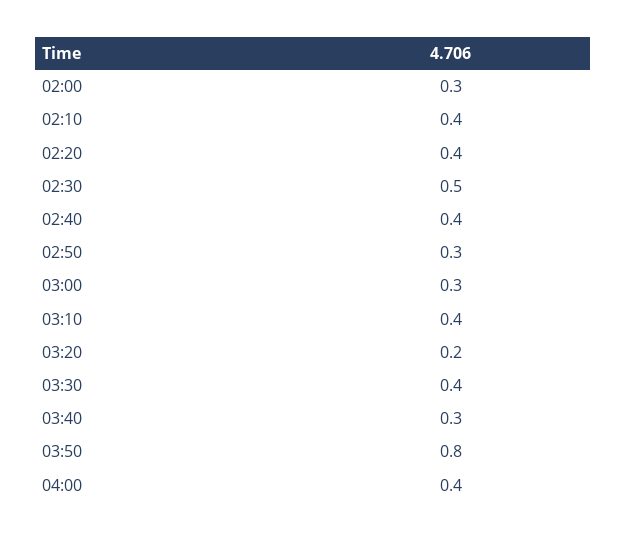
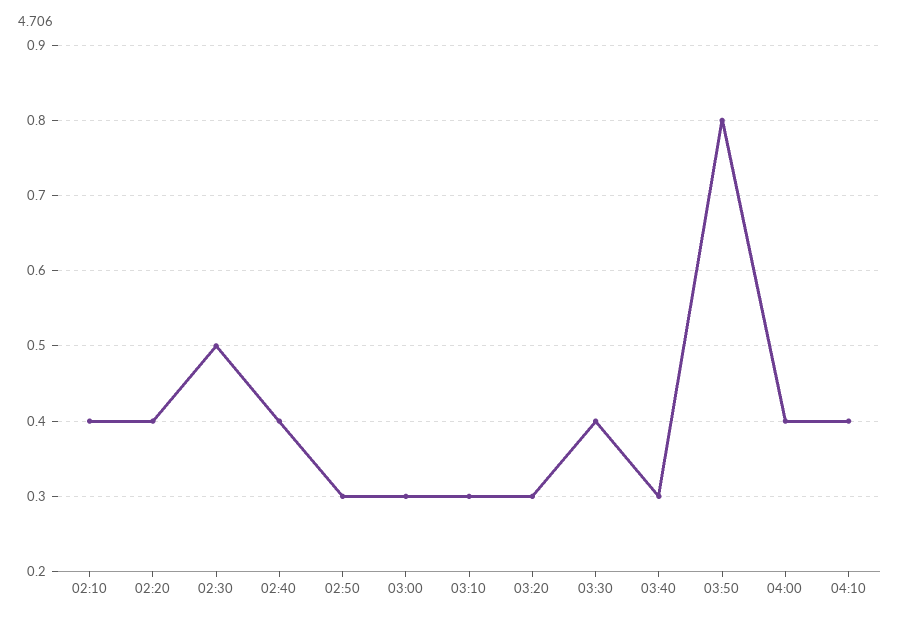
02:00: 0.3 -> none
03:10: 0.4 -> 0.3
03:20: 0.2 -> 0.3
04:10: none -> 0.4

